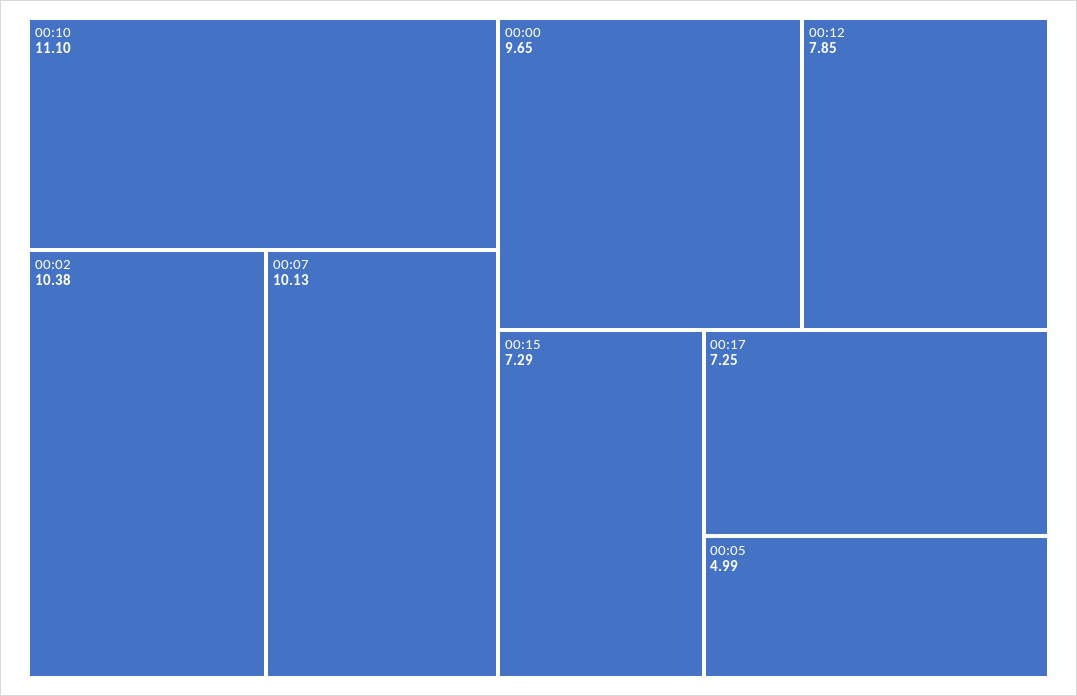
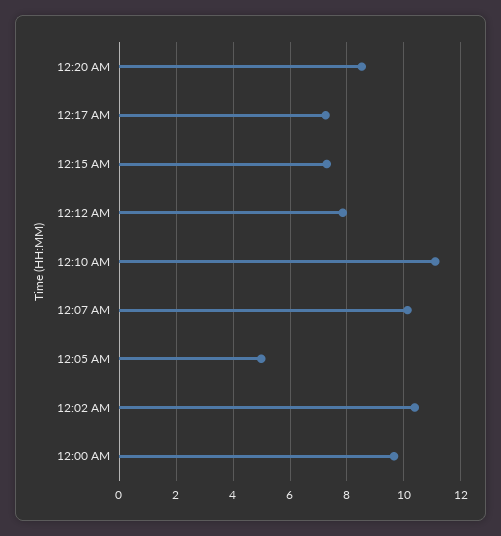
12:20 AM: none -> 8.5

